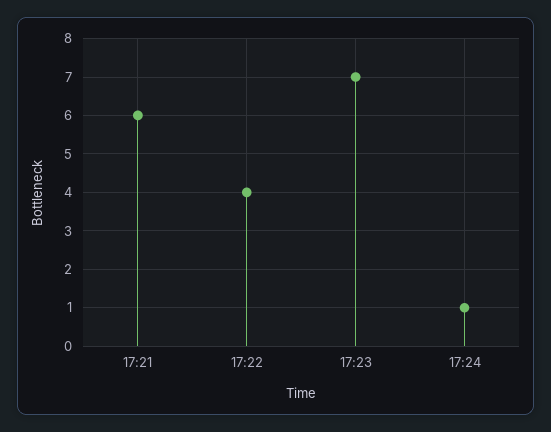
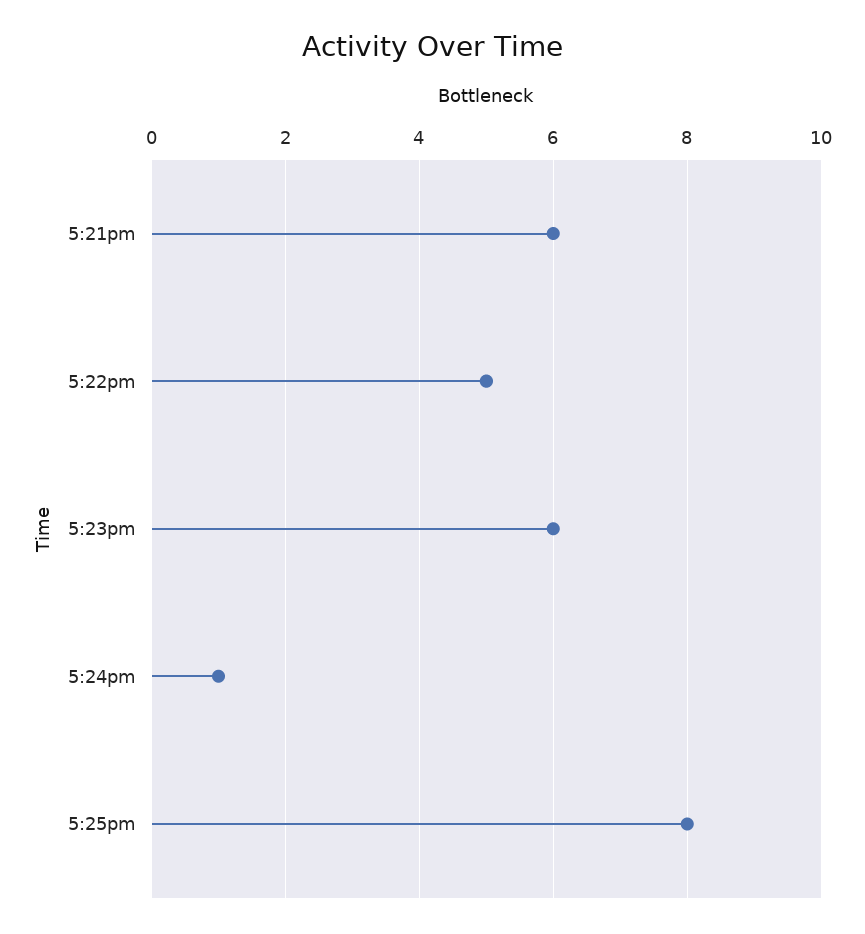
17:22: 4 -> 5
17:23: 7 -> 6
5:25pm: none -> 8

